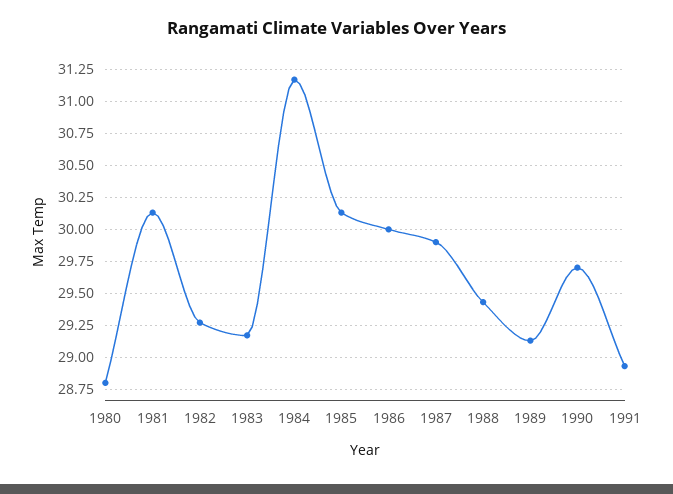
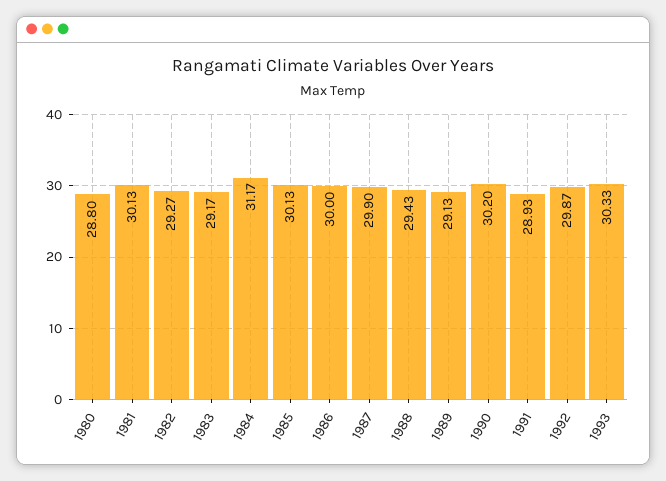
1990: 29.7 -> 30.2
1992: none -> 29.87
1993: none -> 30.33

